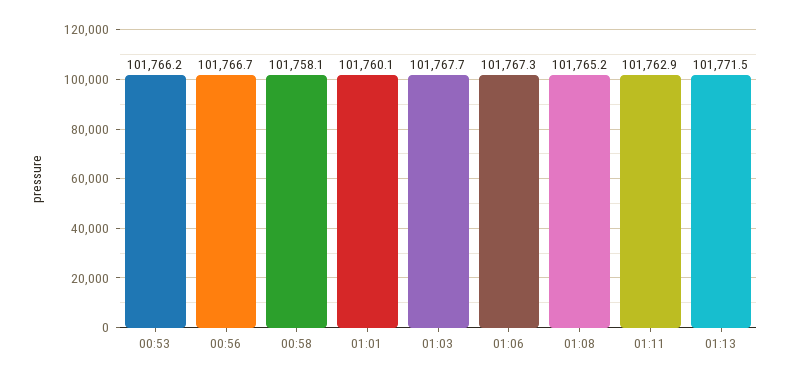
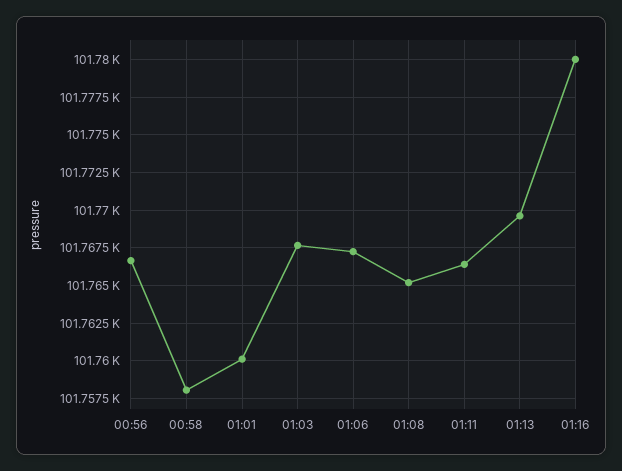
00:53: 101766.2 -> none
01:11: 101762.9 -> 101766.5
01:13: 101771.5 -> 101769.5
01:16: none -> 101780

